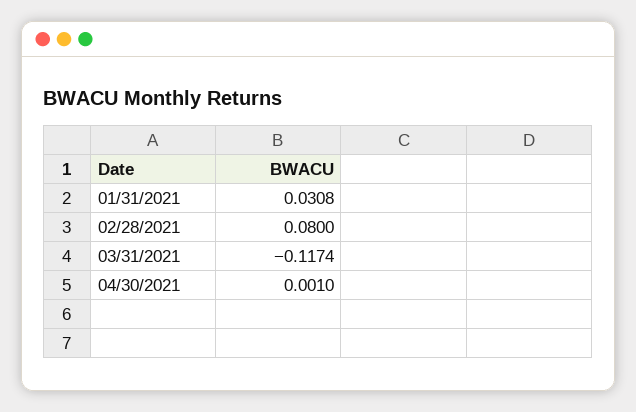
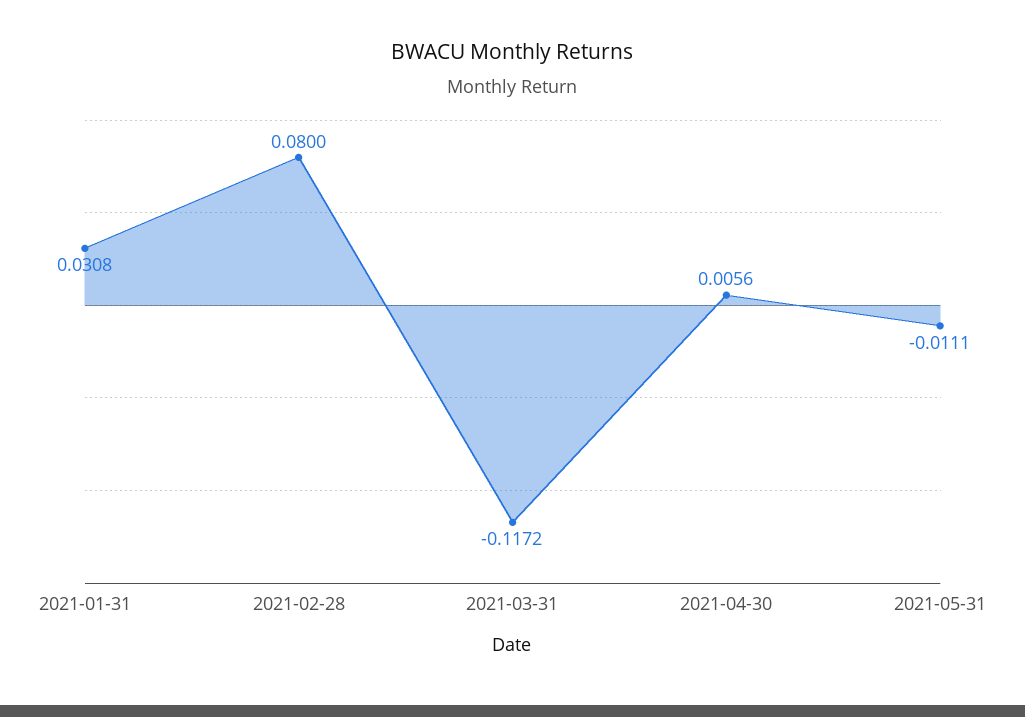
03/31/2021: -0.1174 -> -0.1172
04/30/2021: 0.001 -> 0.0056
2021-05-31: none -> -0.0111

